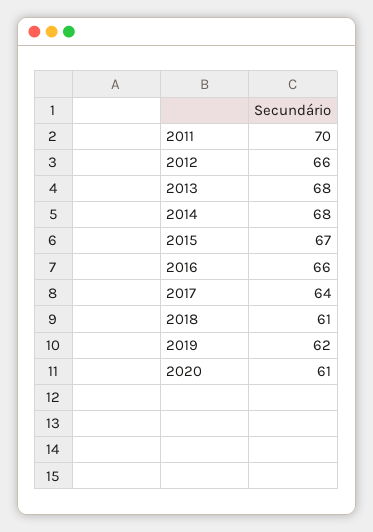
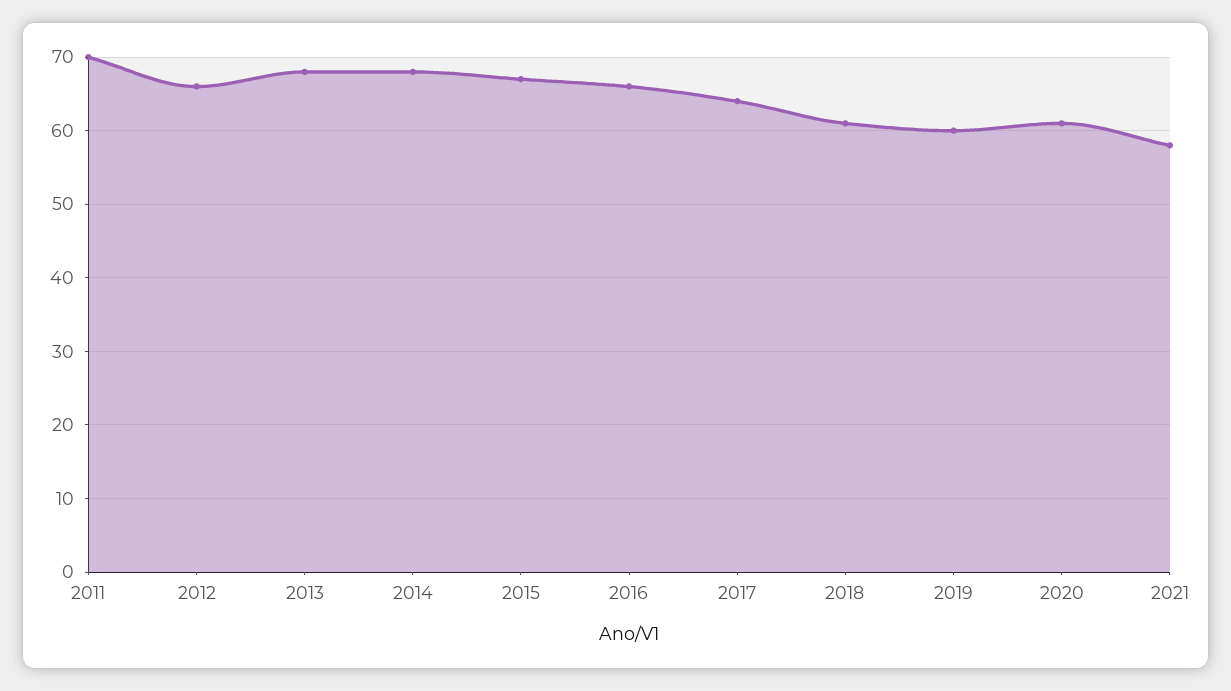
2019: 62 -> 60
2021: none -> 58

